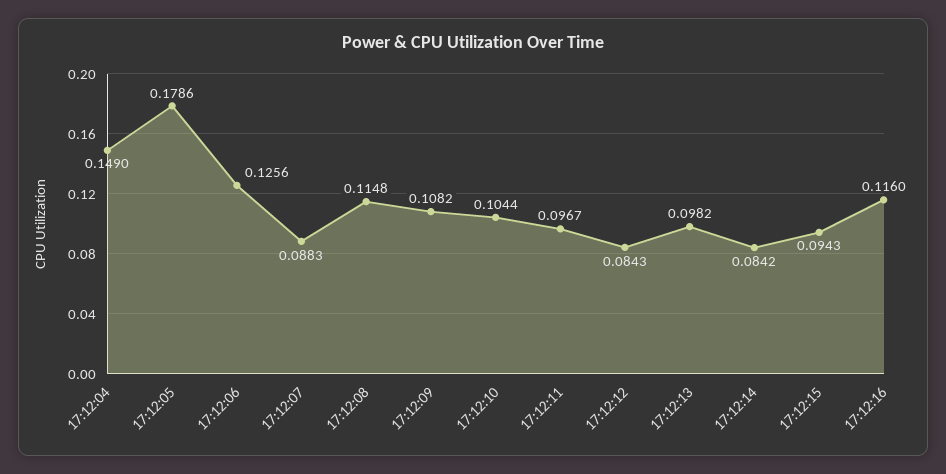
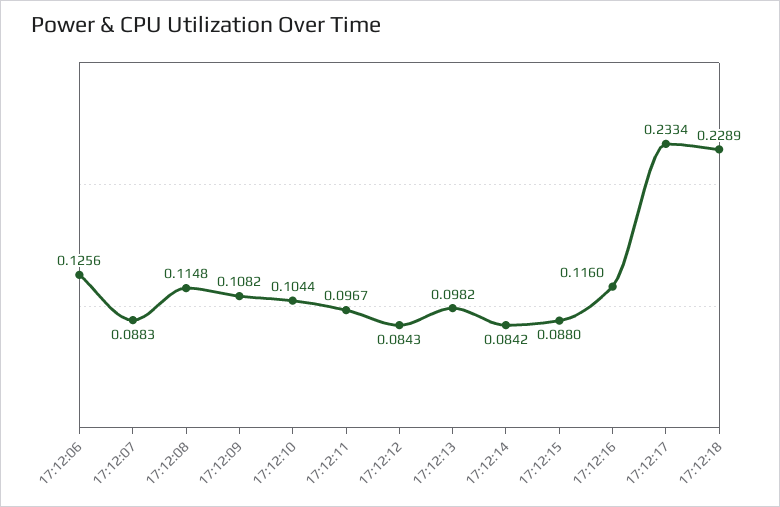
17:12:04: 0.149 -> none
17:12:05: 0.1786 -> none
17:12:15: 0.0943 -> 0.088
17:12:17: none -> 0.2334
17:12:18: none -> 0.2289

